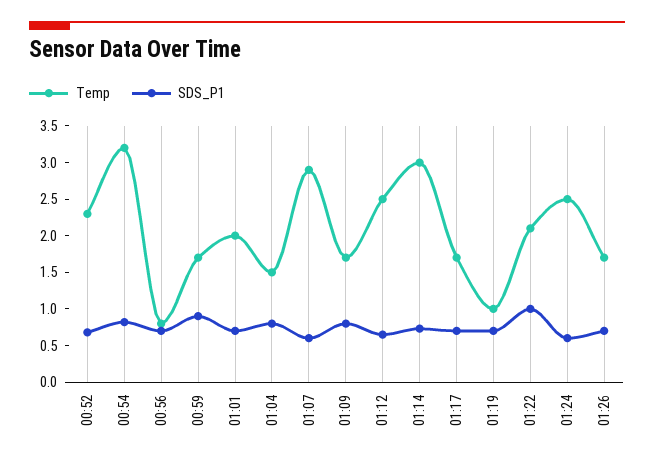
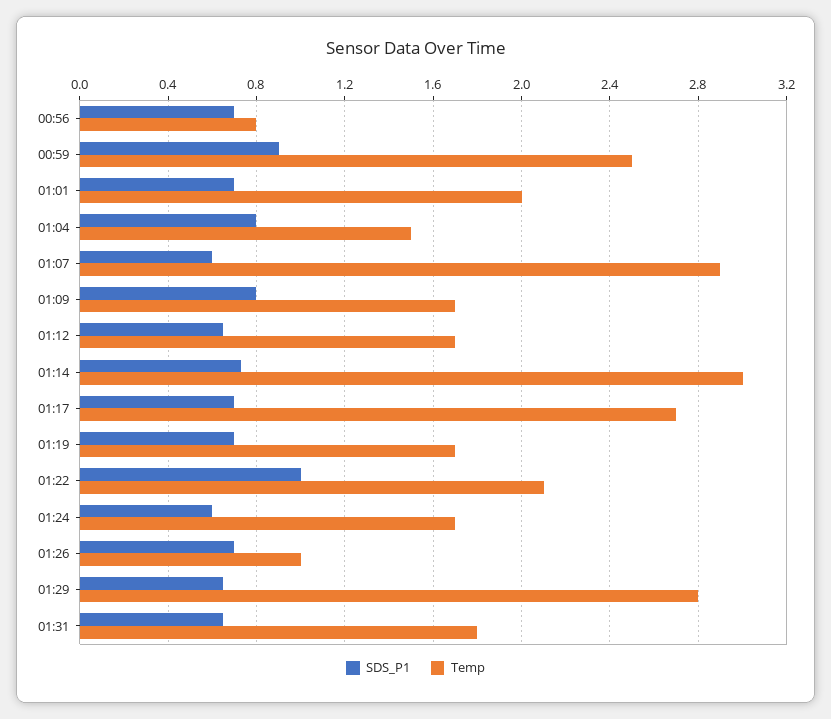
Temp, 00:52: 2.25 -> none
SDS_P1, 00:52: 0.75 -> none
Temp, 00:54: 3.25 -> none
SDS_P1, 00:54: 0.75 -> none
Temp, 00:59: 1.75 -> 2.5
Temp, 01:12: 2.5 -> 1.7
Temp, 01:17: 1.75 -> 2.7
Temp, 01:19: 1 -> 1.7
Temp, 01:24: 2.5 -> 1.7
Temp, 01:26: 1.75 -> 1
SDS_P1, 01:29: none -> 0.65
Temp, 01:29: none -> 2.8
SDS_P1, 01:31: none -> 0.65
Temp, 01:31: none -> 1.8

